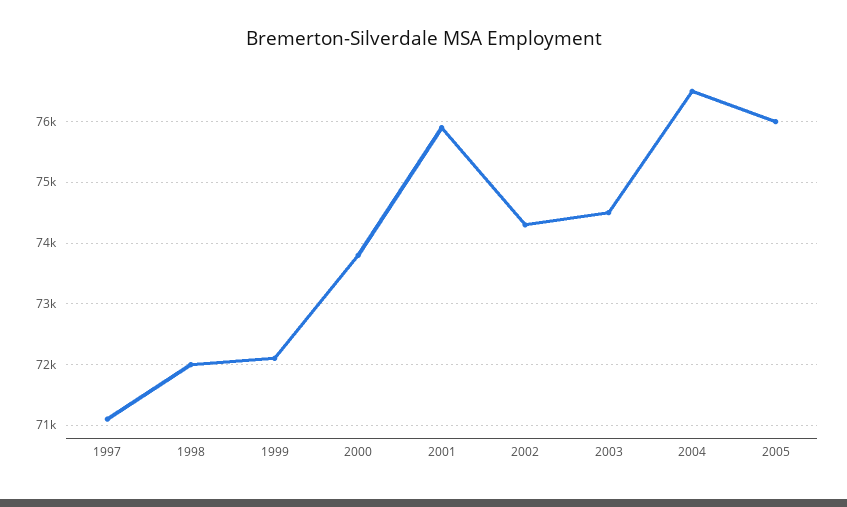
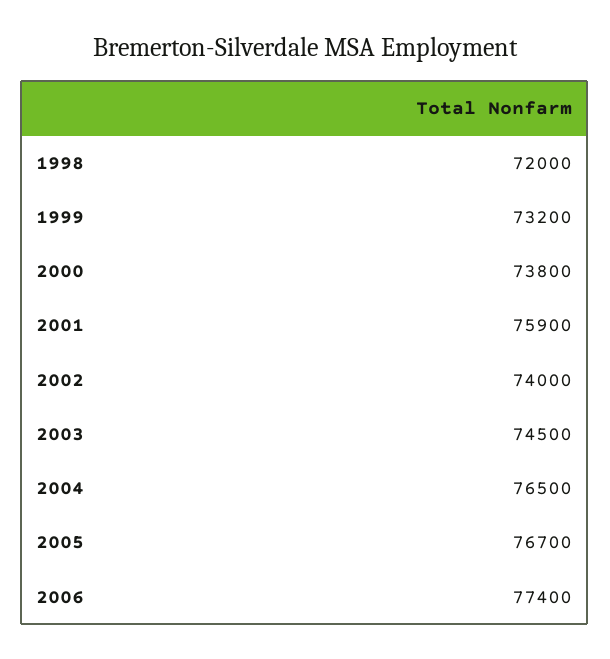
1997: 71100 -> none
1999: 72100 -> 73200
2002: 74300 -> 74000
2005: 76000 -> 76700
2006: none -> 77400

